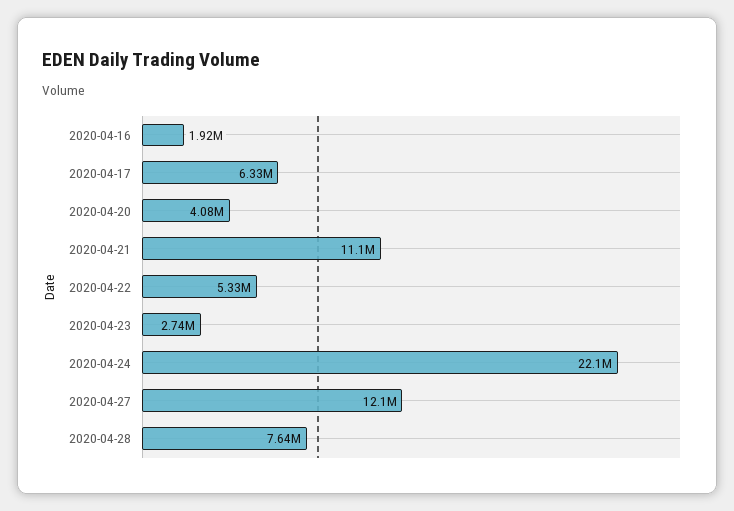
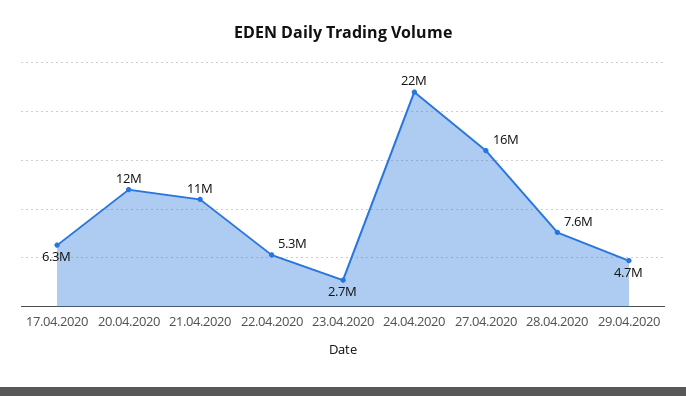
2020-04-16: 1920000 -> none
2020-04-20: 4080000 -> 12000000
2020-04-27: 12100000 -> 16000000
29.04.2020: none -> 4700000

